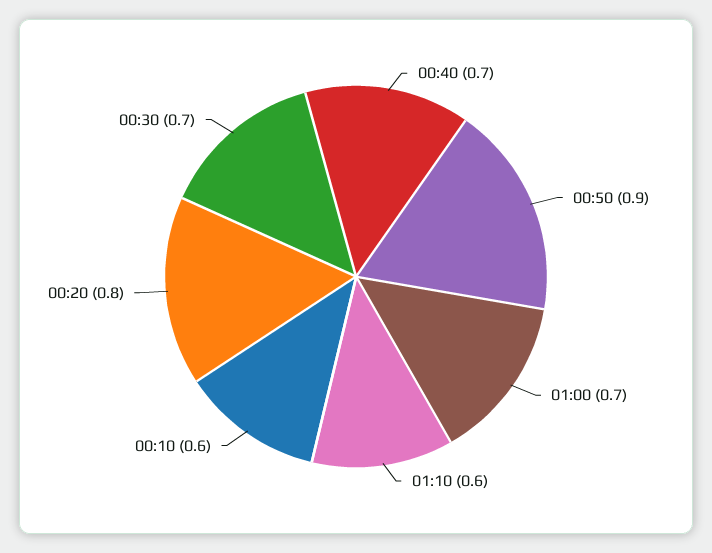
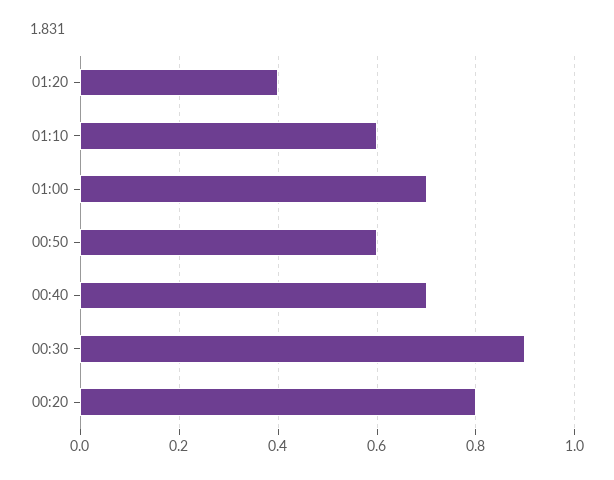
00:50: 0.9 -> 0.6
00:10: 0.6 -> none
00:30: 0.7 -> 0.9
01:20: none -> 0.4

